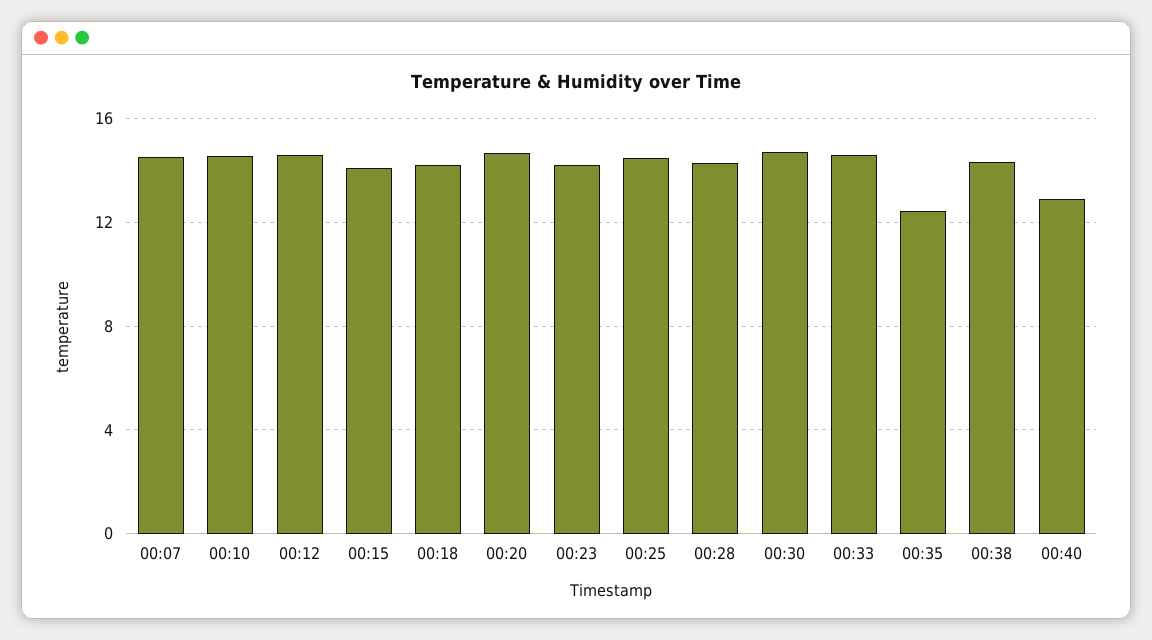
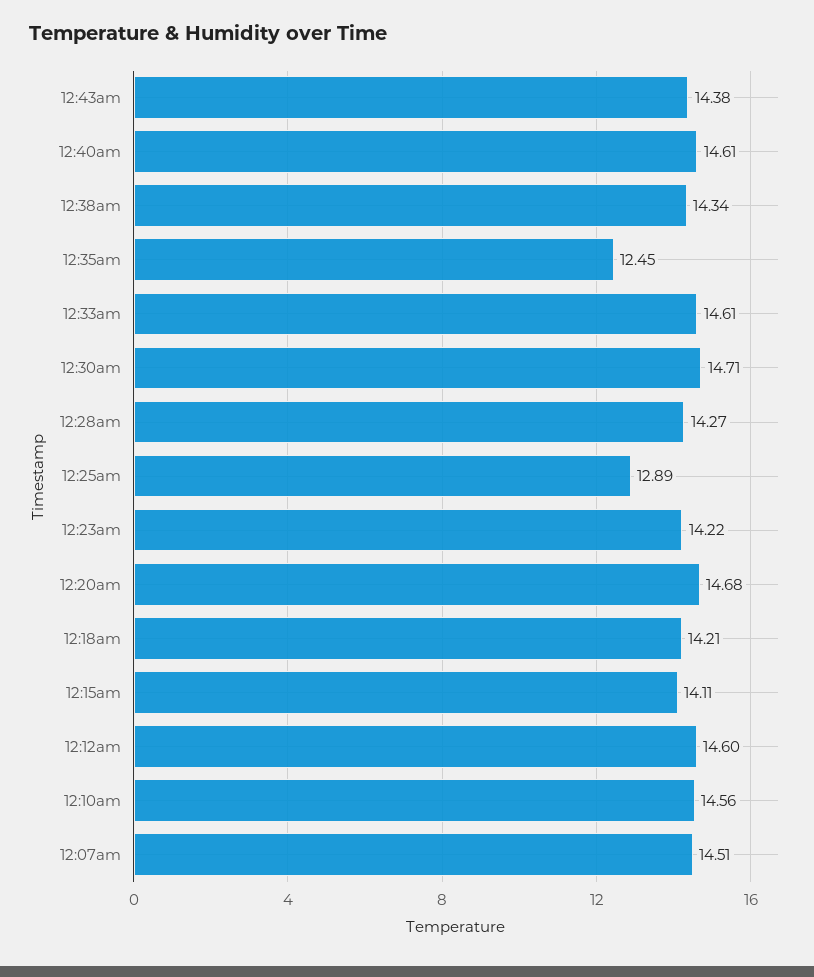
00:25: 14.5 -> 12.89
00:40: 13 -> 14.61
12:43am: none -> 14.38

